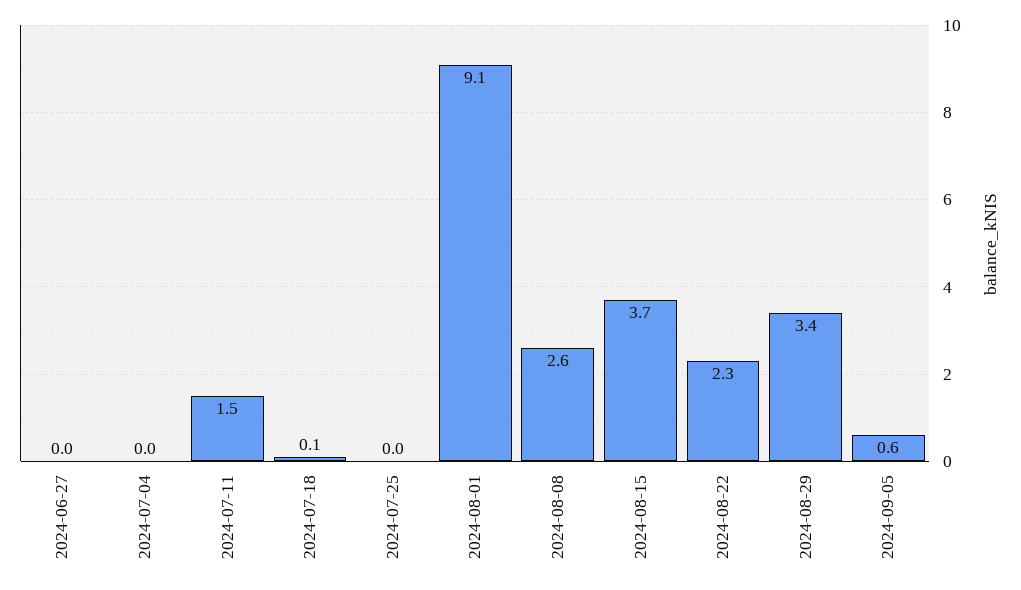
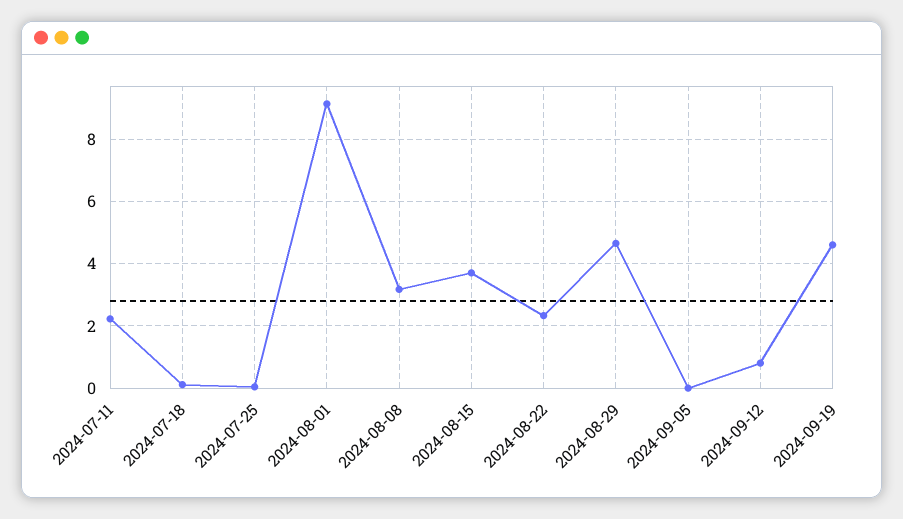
2024-06-27: 0 -> none
2024-07-04: 0 -> none
2024-07-11: 1.5 -> 2.2
2024-08-08: 2.6 -> 3.2
2024-08-29: 3.4 -> 4.6
2024-09-05: 0.6 -> 0
2024-09-12: none -> 0.8
2024-09-19: none -> 4.6

